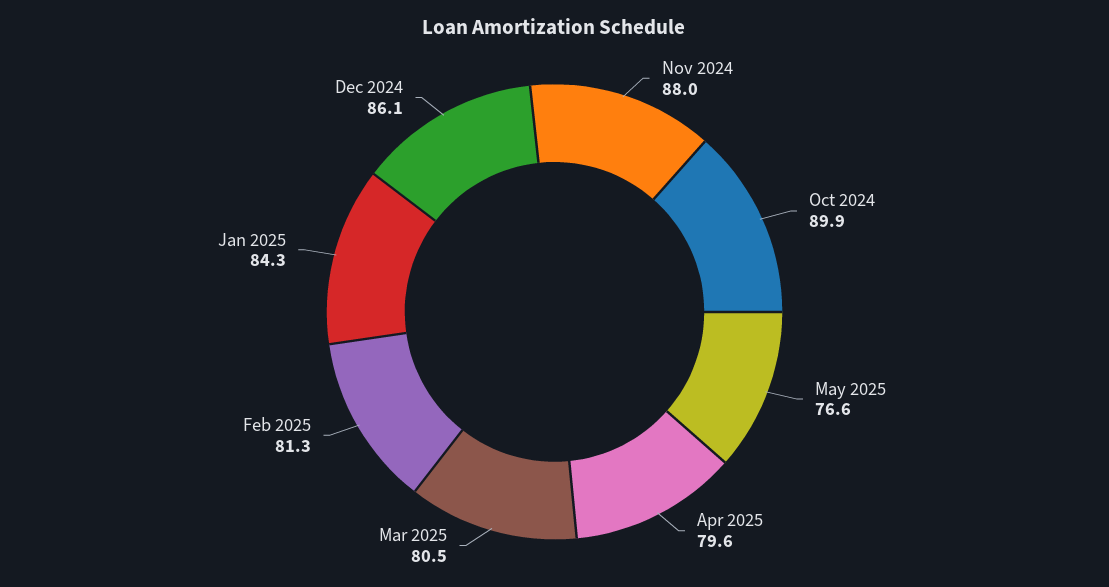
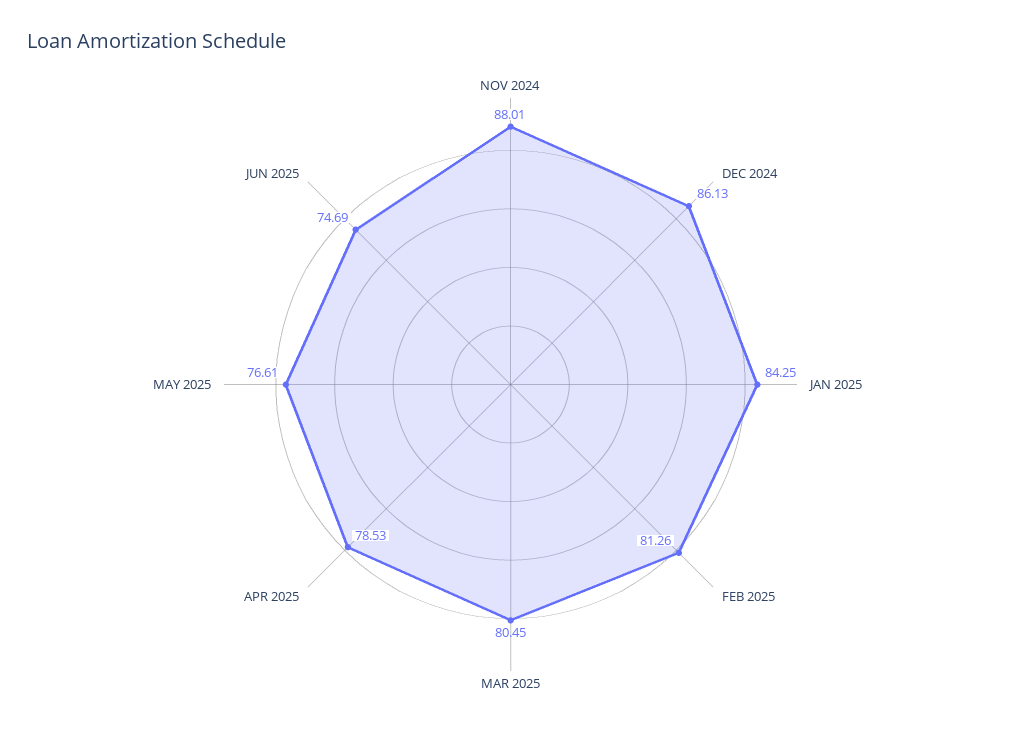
Oct 2024: 89.9 -> none
Apr 2025: 79.6 -> 78.53
JUN 2025: none -> 74.69

